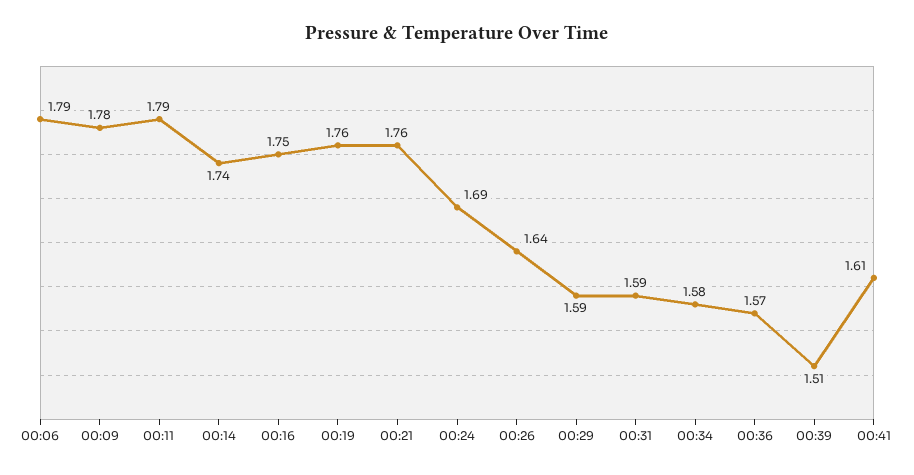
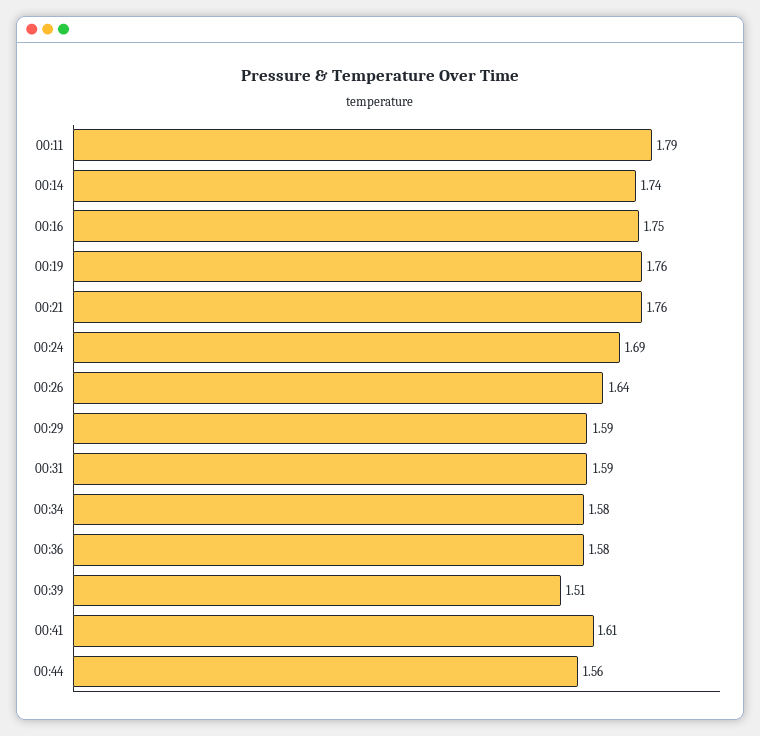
00:06: 1.79 -> none
00:09: 1.78 -> none
00:36: 1.57 -> 1.58
00:44: none -> 1.56

